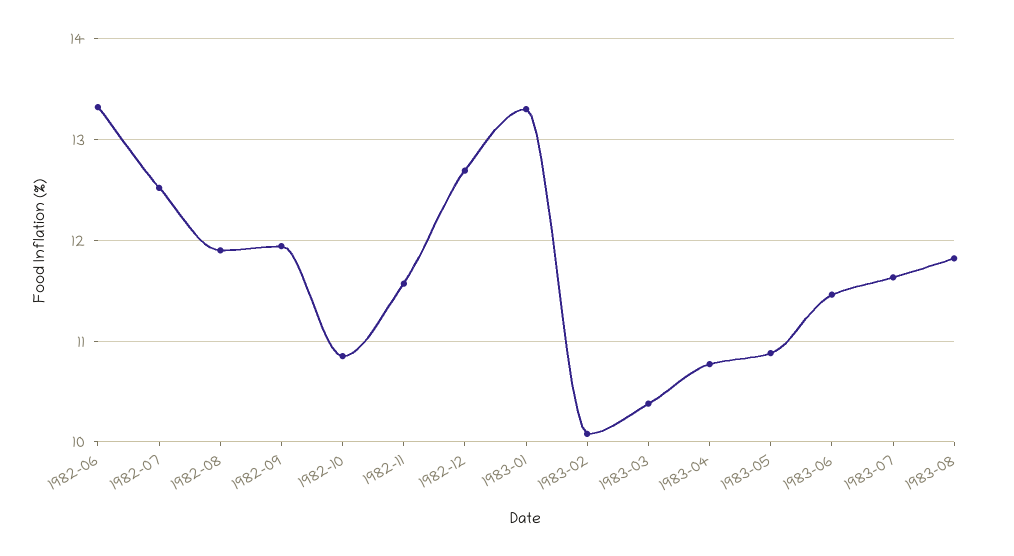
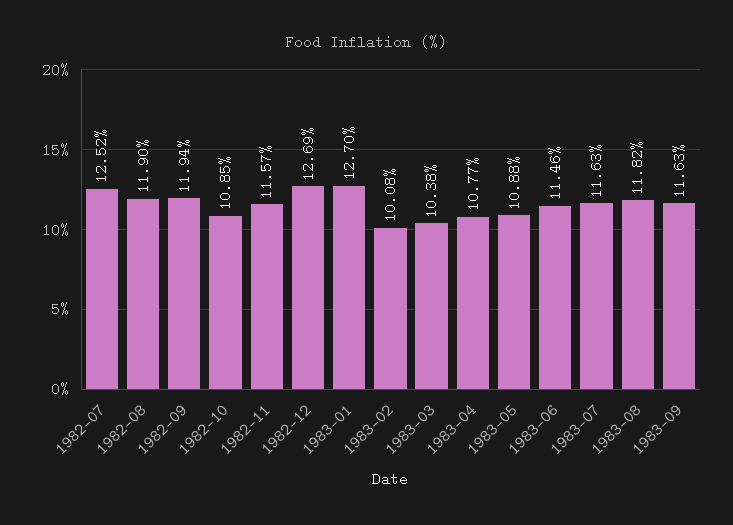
1982-06: 13.3 -> none
1983-01: 13.3 -> 12.7
1983-09: none -> 11.63

